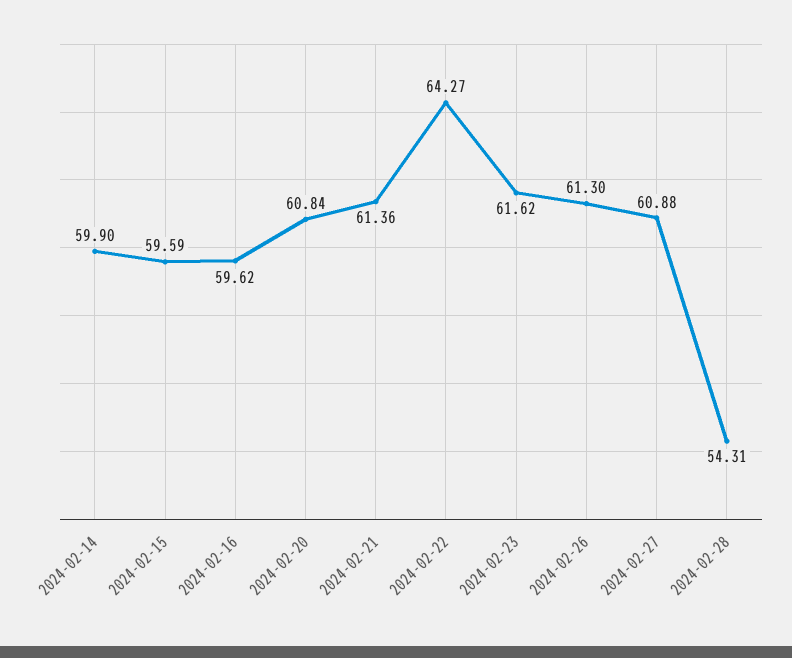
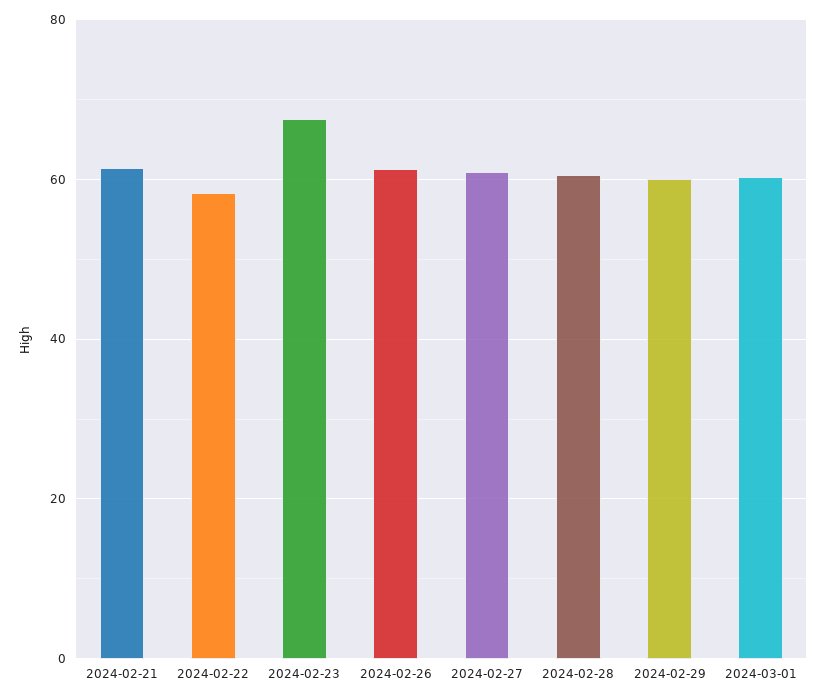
2024-02-14: 59.9 -> none
2024-02-15: 59.59 -> none
2024-02-16: 59.62 -> none
2024-02-20: 60.84 -> none
2024-02-22: 64.27 -> 58
2024-02-23: 61.62 -> 68
2024-02-28: 54.31 -> 60
2024-02-29: none -> 60
2024-03-01: none -> 60

